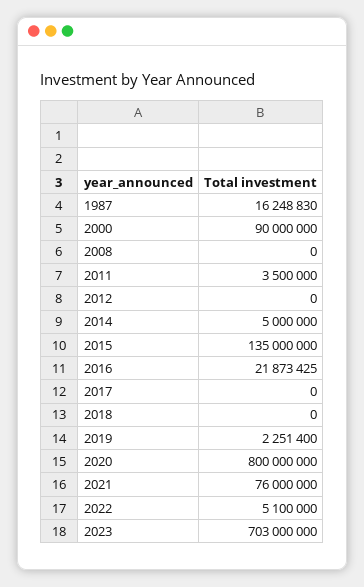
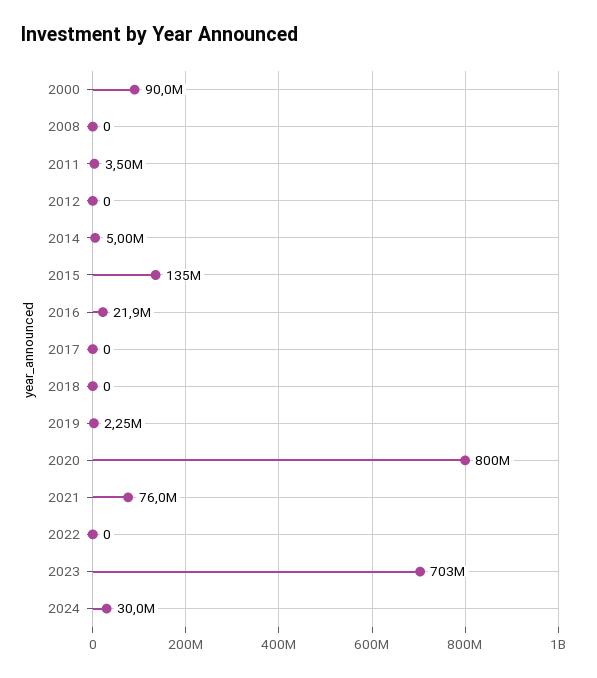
1987: 16248830 -> none
2022: 5100000 -> 0
2024: none -> 30000000

